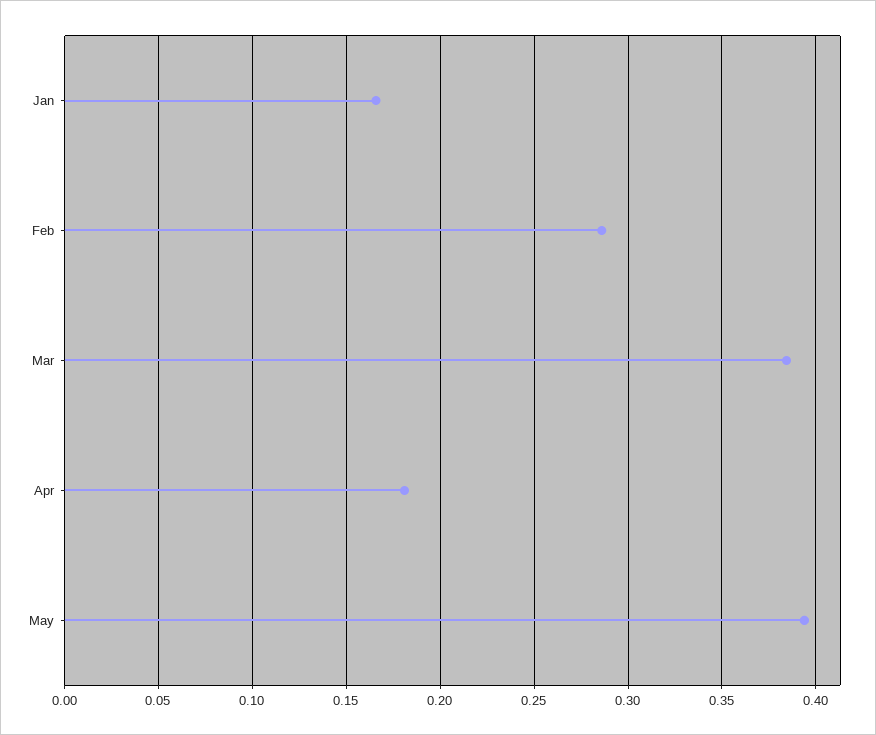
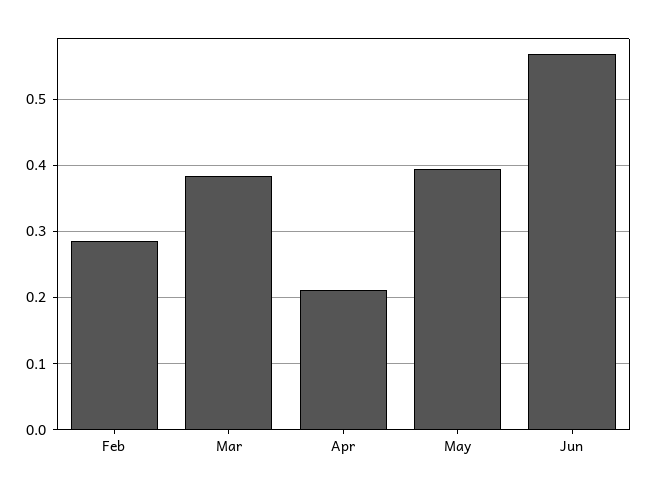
Jan: 0.165 -> none
Apr: 0.18 -> 0.21
Jun: none -> 0.57

